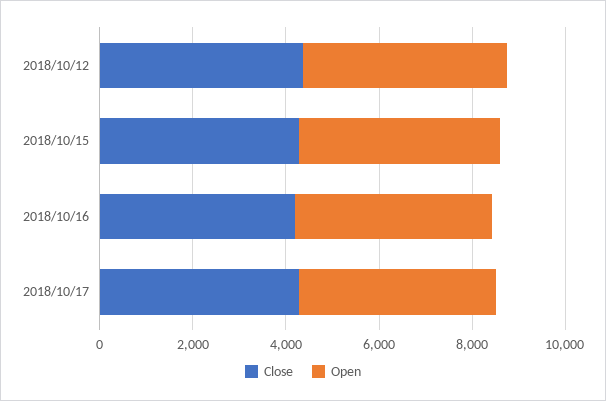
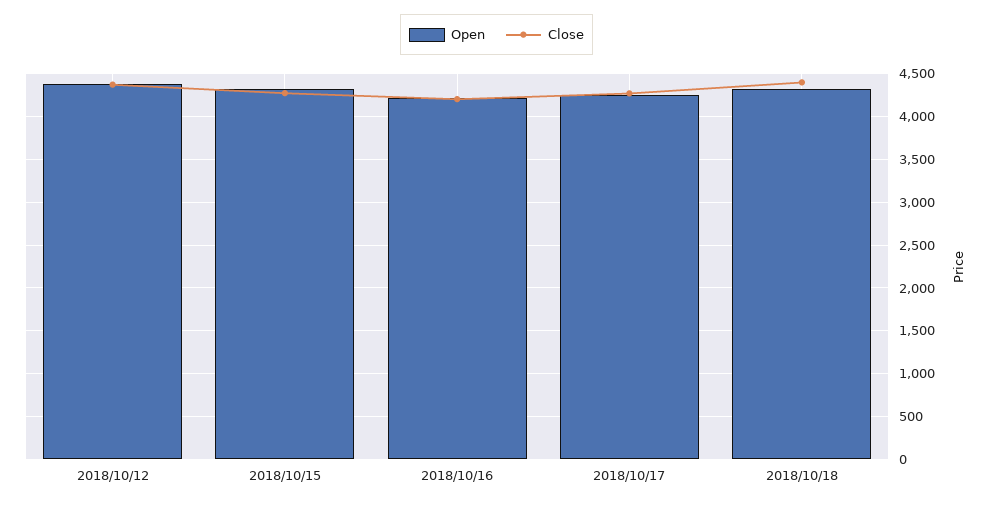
Open, 2018/10/18: none -> 4300
Close, 2018/10/18: none -> 4400

